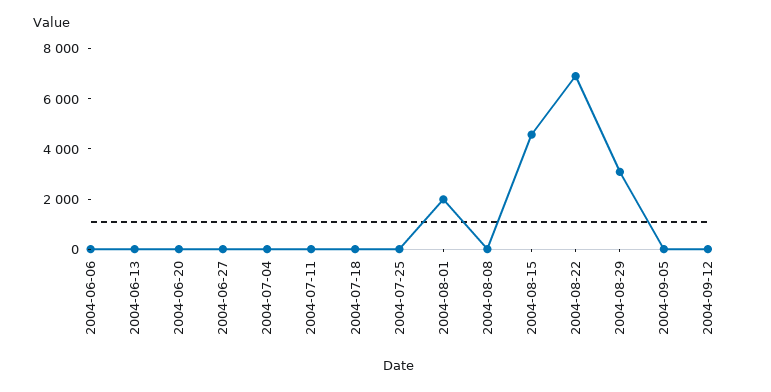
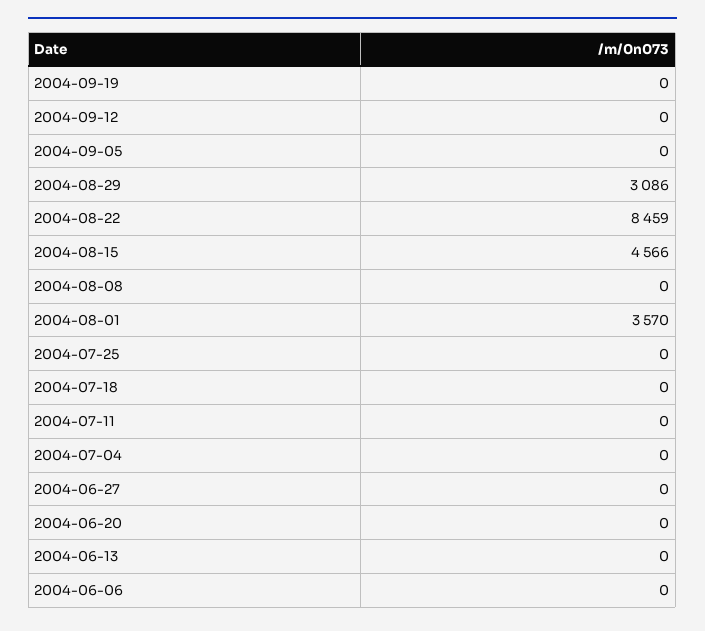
2004-08-01: 2000 -> 3570
2004-08-22: 7000 -> 8459
2004-09-19: none -> 0

